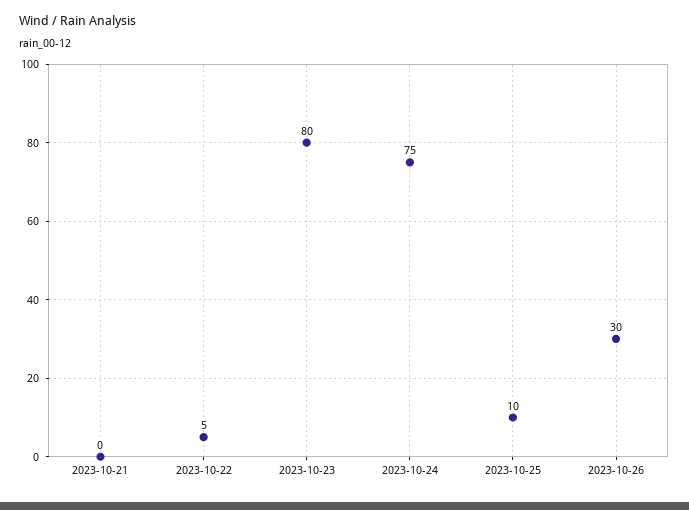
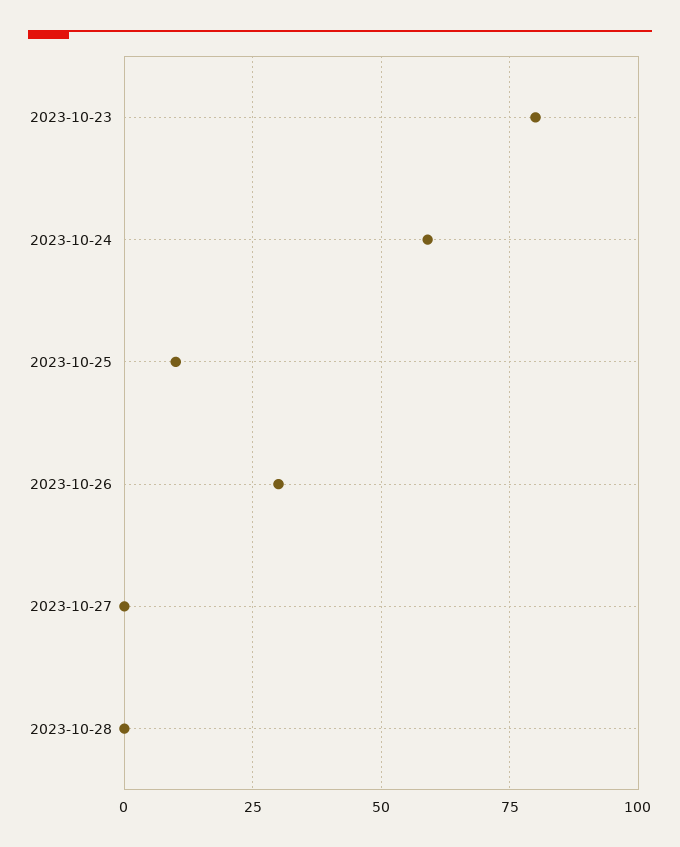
2023-10-21: 0 -> none
2023-10-22: 5 -> none
2023-10-24: 75 -> 60
2023-10-27: none -> 0
2023-10-28: none -> 0

